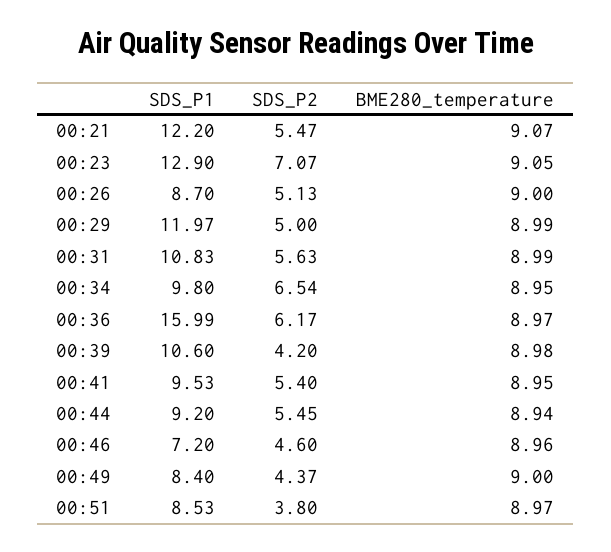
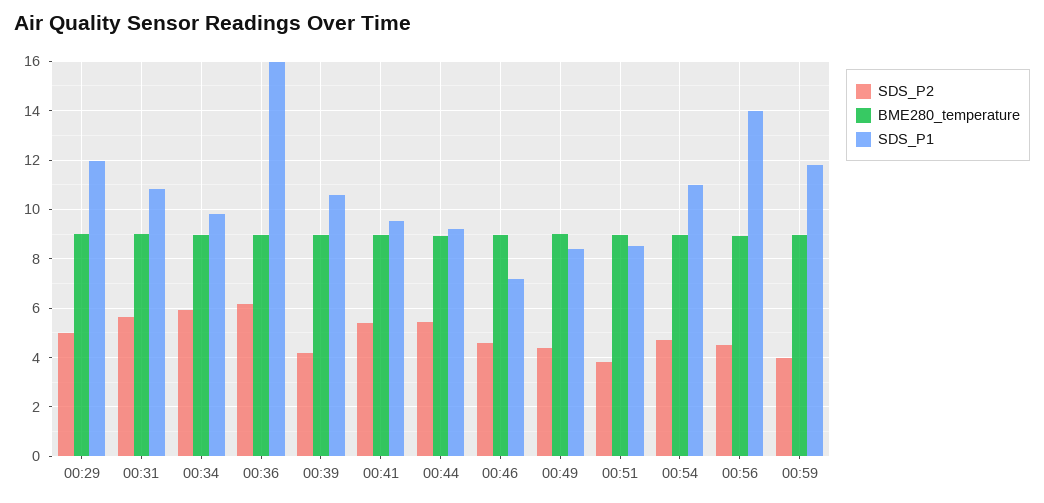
SDS_P1, 00:21: 12.2 -> none
SDS_P2, 00:21: 5.47 -> none
BME280_temperature, 00:21: 9.07 -> none
SDS_P1, 00:23: 12.9 -> none
SDS_P2, 00:23: 7.07 -> none
BME280_temperature, 00:23: 9.05 -> none
SDS_P1, 00:26: 8.7 -> none
SDS_P2, 00:26: 5.13 -> none
BME280_temperature, 00:26: 9 -> none
SDS_P2, 00:34: 6.54 -> 6
SDS_P2, 00:54: none -> 4.75
BME280_temperature, 00:54: none -> 9
SDS_P1, 00:54: none -> 11
SDS_P2, 00:56: none -> 4.5
BME280_temperature, 00:56: none -> 9
SDS_P1, 00:56: none -> 14
SDS_P2, 00:59: none -> 4
BME280_temperature, 00:59: none -> 9
SDS_P1, 00:59: none -> 11.75

